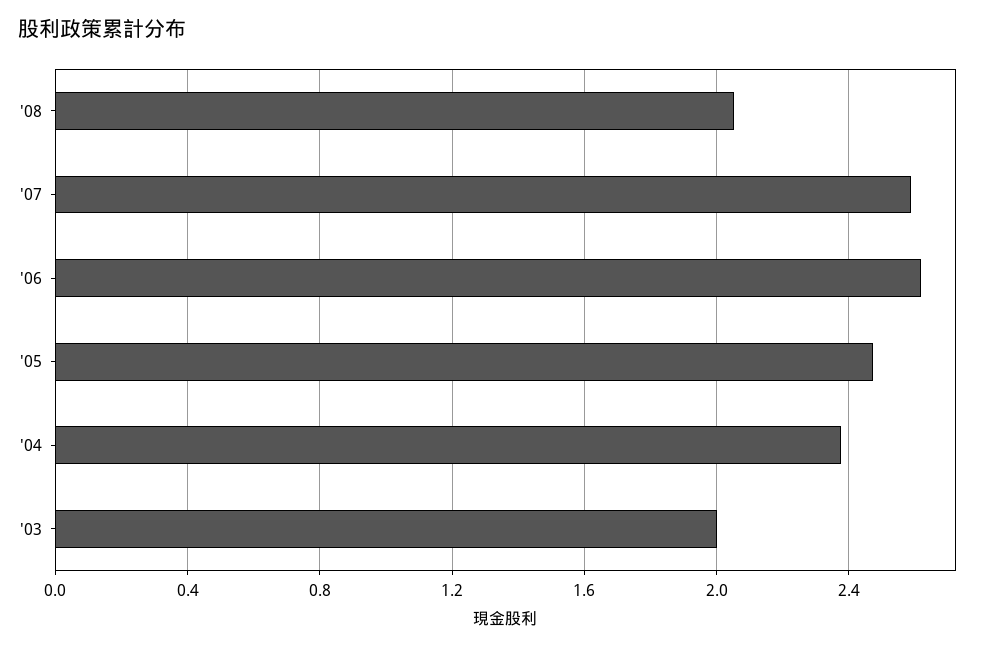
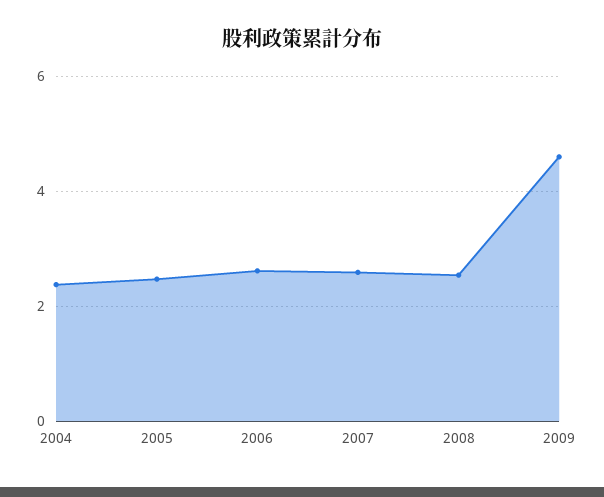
'08: 2.05 -> 2.6
'03: 2 -> none
2009: none -> 4.6

